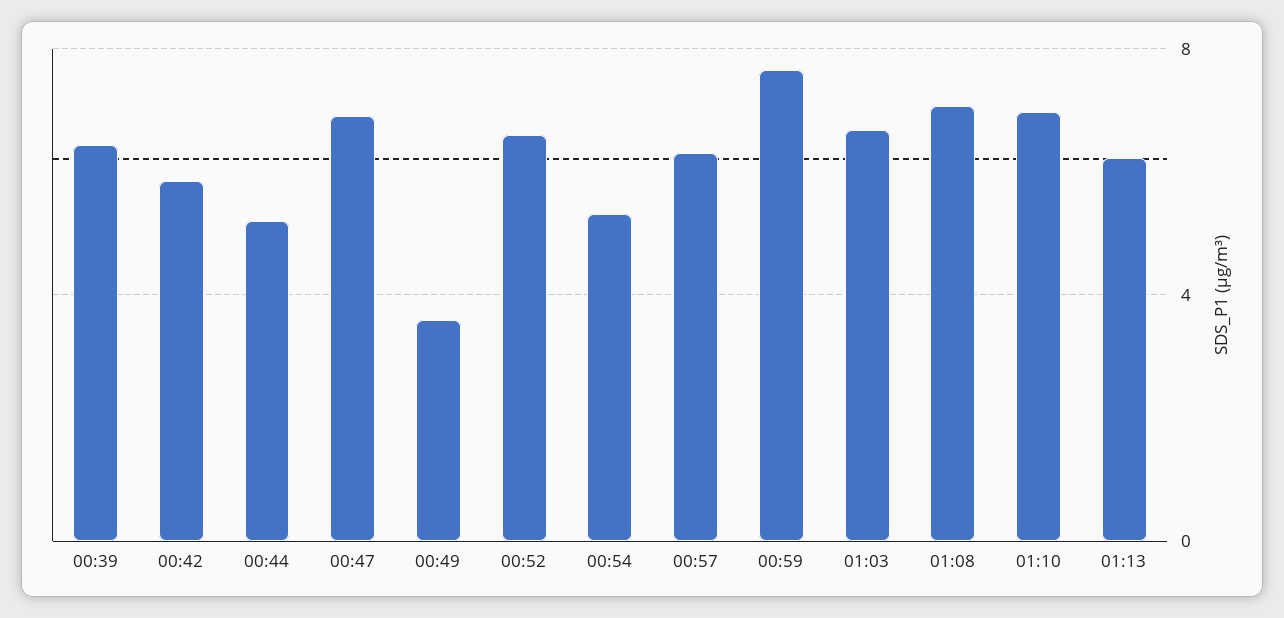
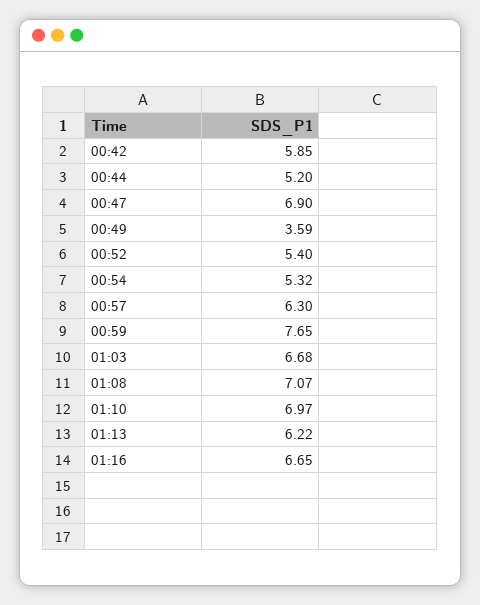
00:39: 6.5 -> none
00:52: 6.5 -> 5.4
01:16: none -> 6.65

